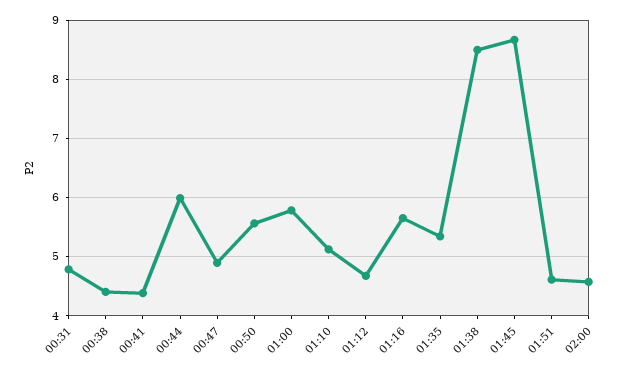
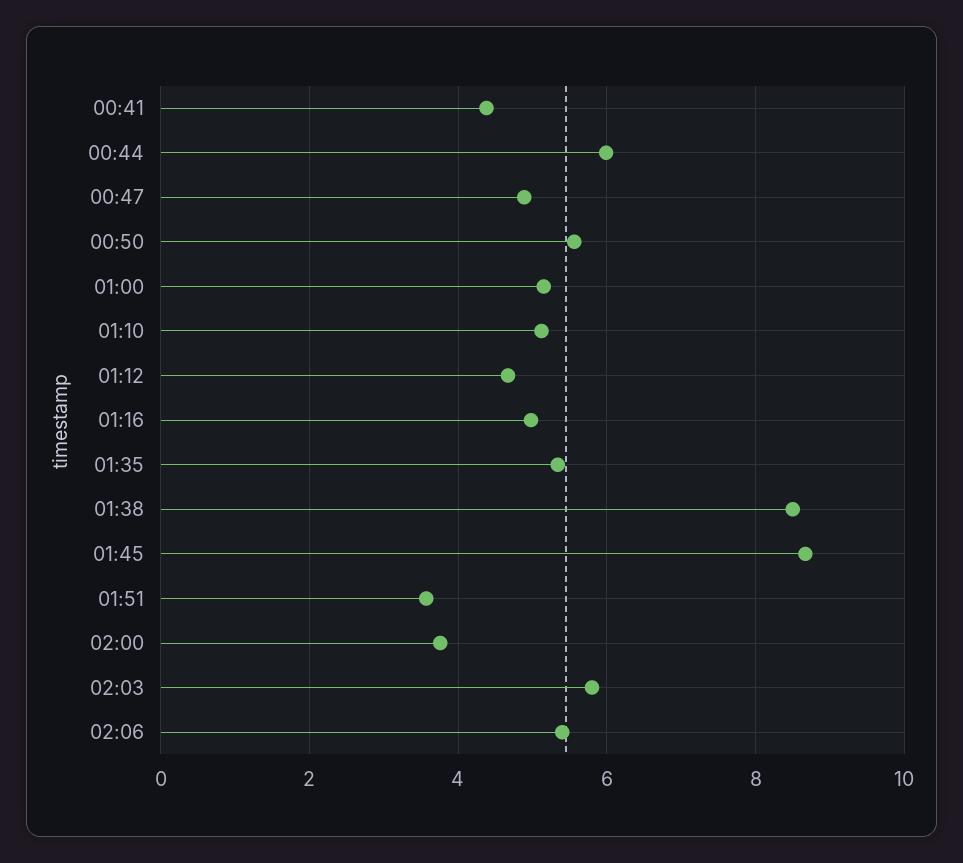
00:31: 4.8 -> none
00:38: 4.4 -> none
01:00: 5.8 -> 5.2
01:16: 5.6 -> 5
01:51: 4.6 -> 3.6
02:00: 4.6 -> 3.8
02:03: none -> 5.8
02:06: none -> 5.4

